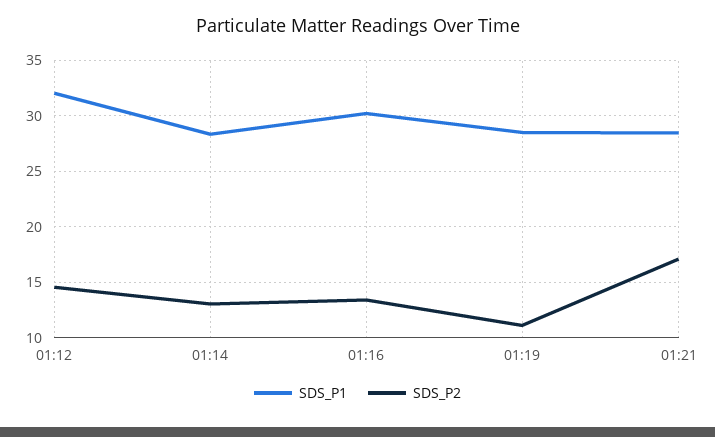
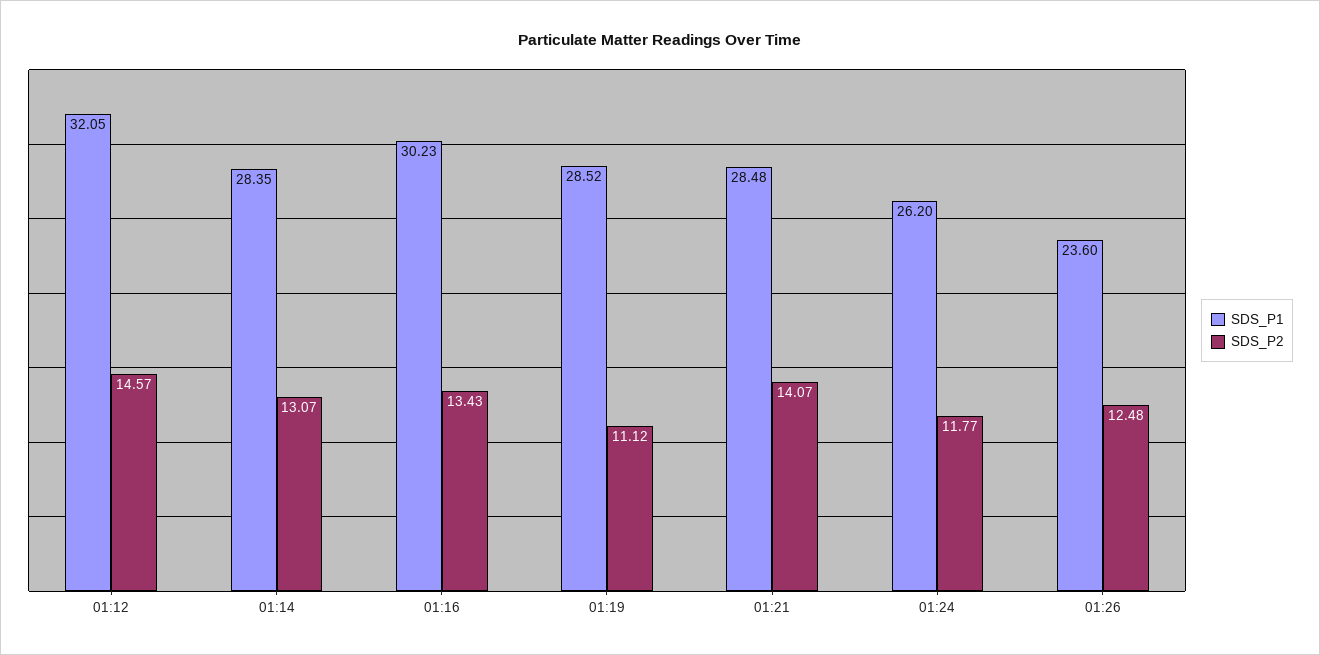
SDS_P2, 01:21: 17 -> 14.07
SDS_P1, 01:24: none -> 26.2
SDS_P2, 01:24: none -> 11.77
SDS_P1, 01:26: none -> 23.6
SDS_P2, 01:26: none -> 12.48

